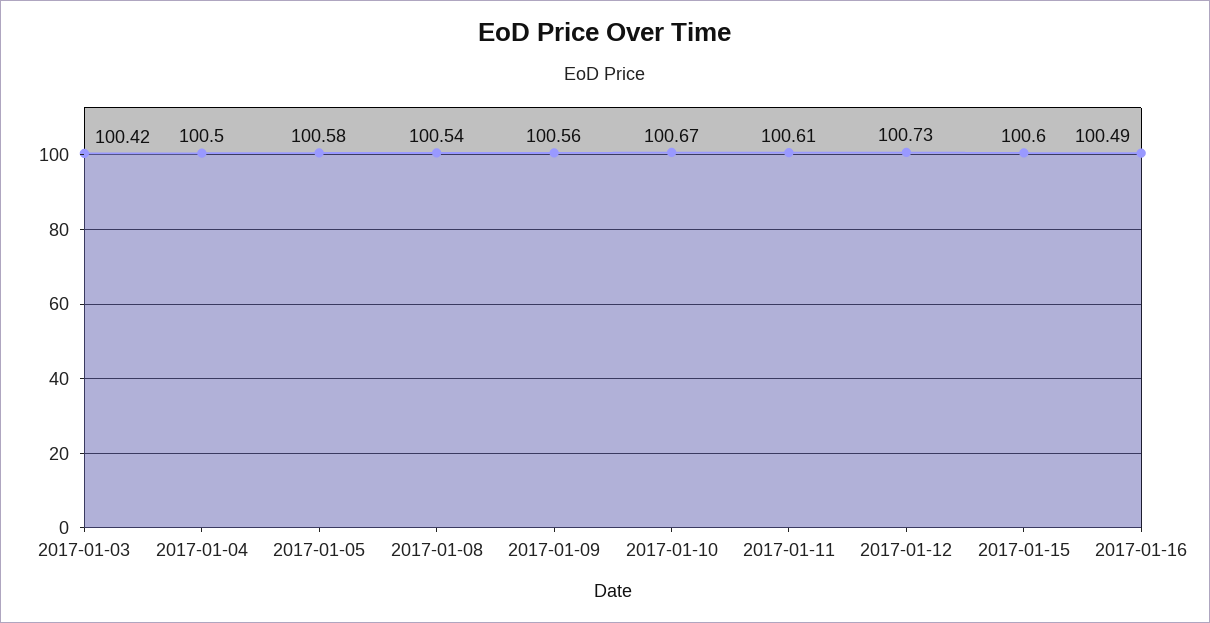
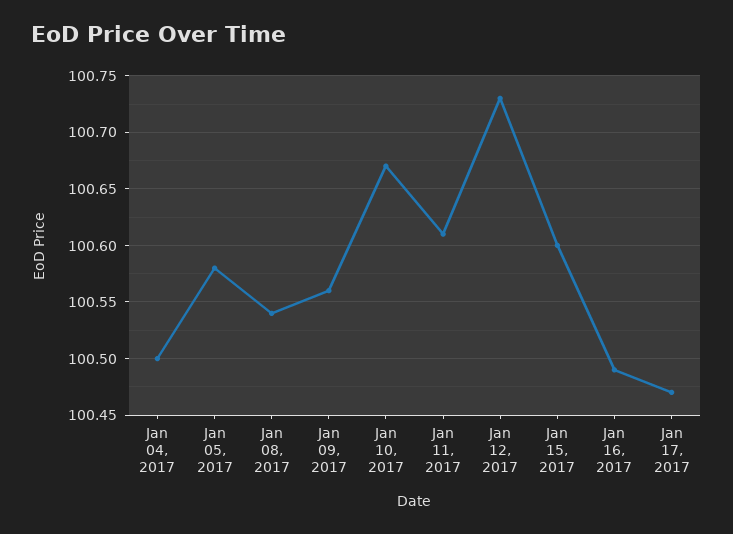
2017-01-03: 100.42 -> none
Jan 17, 2017: none -> 100.47

